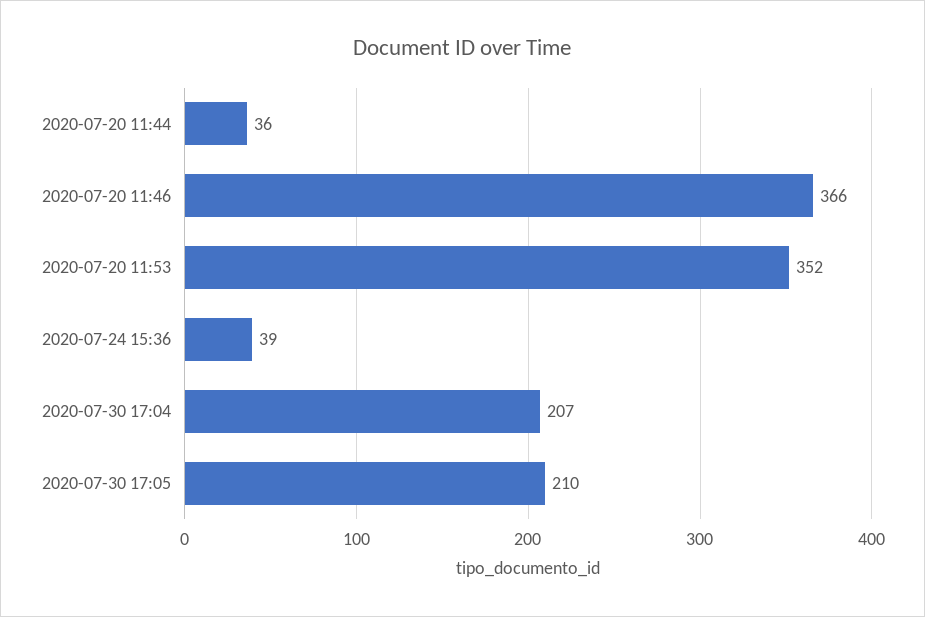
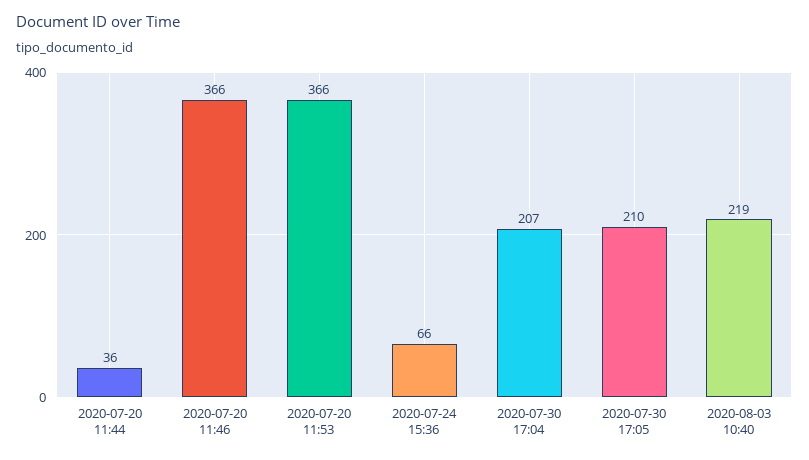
2020-07-20 11:53: 352 -> 366
2020-07-24 15:36: 39 -> 66
2020-08-03 10:40: none -> 219

